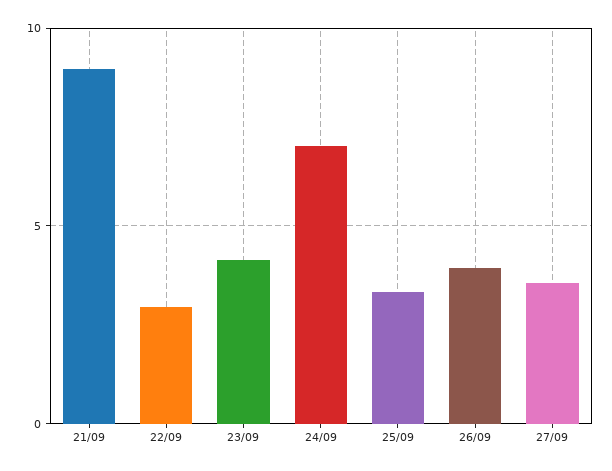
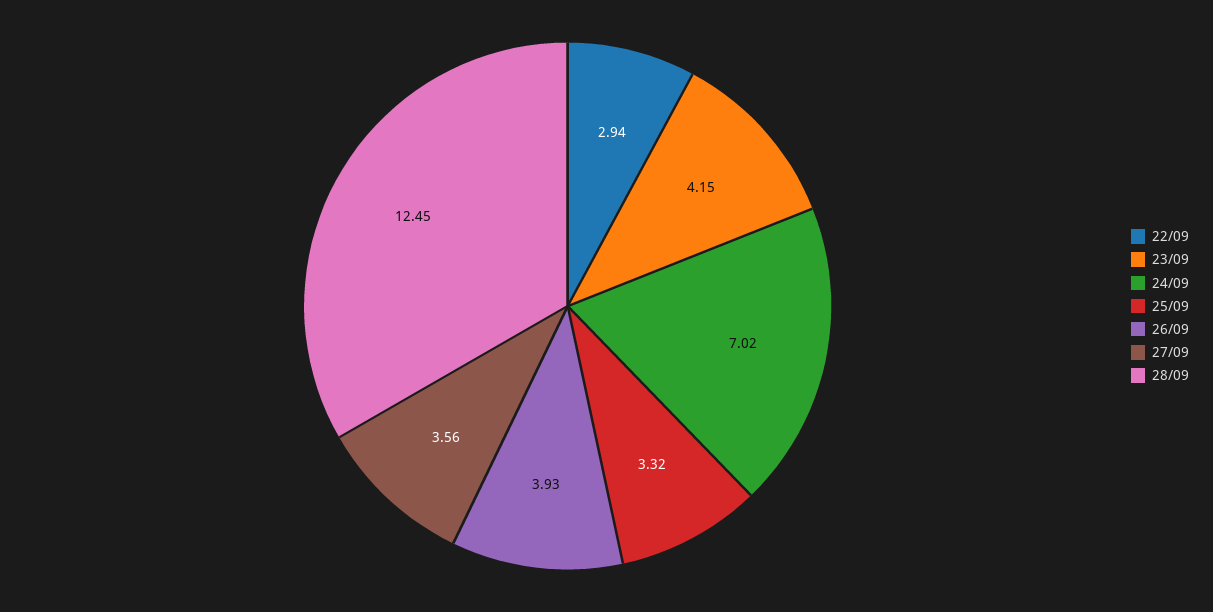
21/09: 9 -> none
28/09: none -> 12.45

